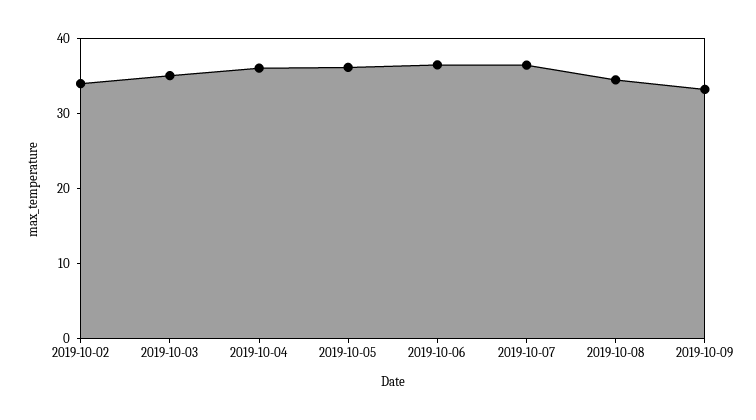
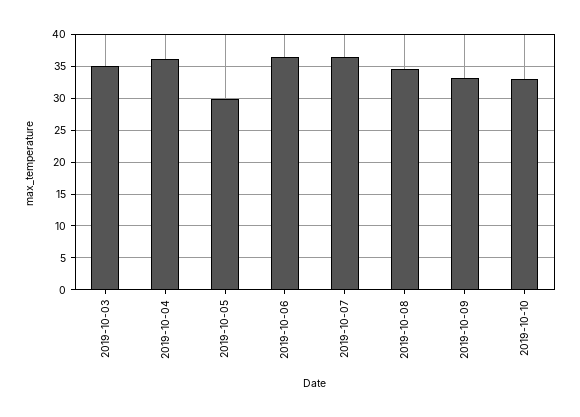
2019-10-02: 34 -> none
2019-10-05: 36 -> 30
2019-10-10: none -> 33

